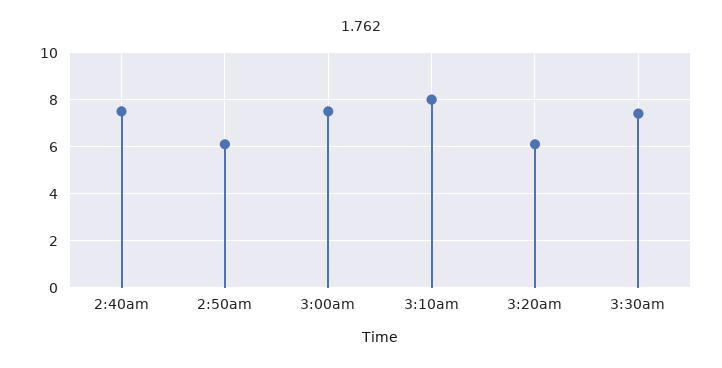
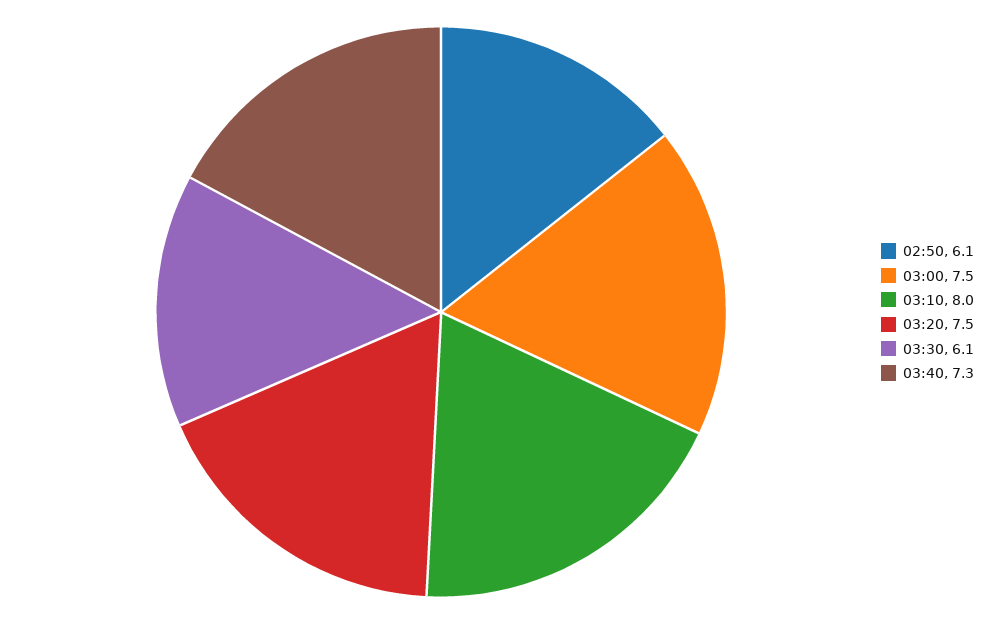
2:40am: 7.5 -> none
3:20am: 6 -> 7.5
3:30am: 7.5 -> 6.1
03:40: none -> 7.3

